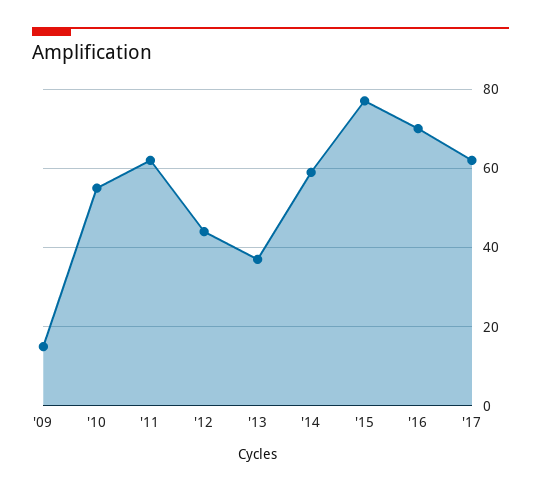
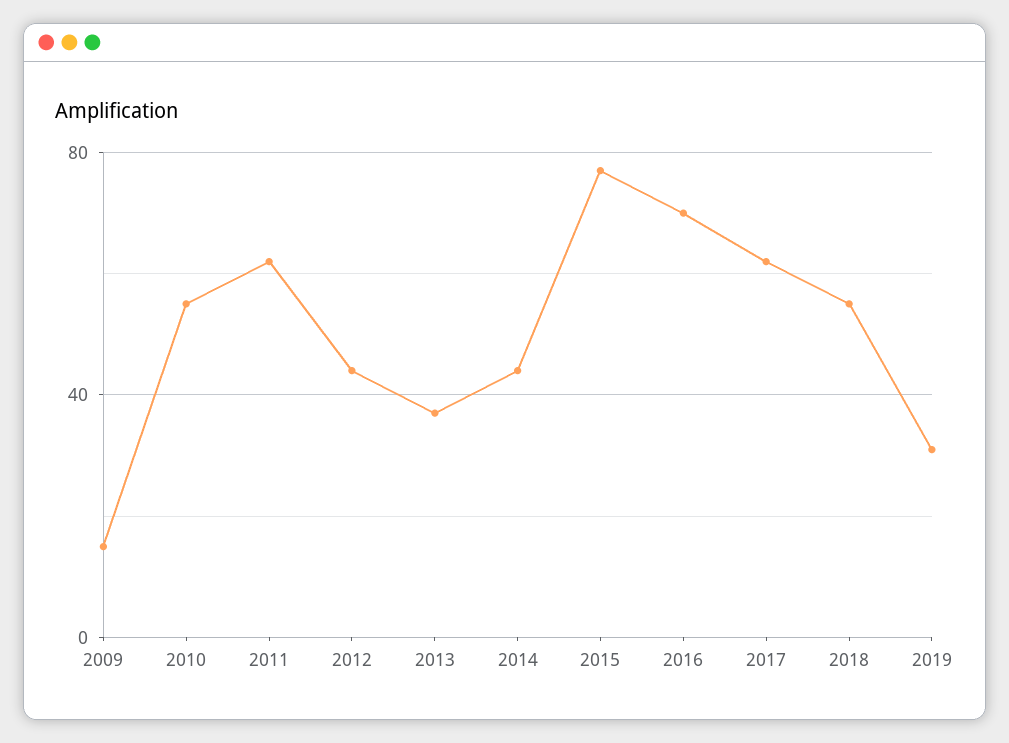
'14: 60 -> 45
2018: none -> 55
2019: none -> 30

